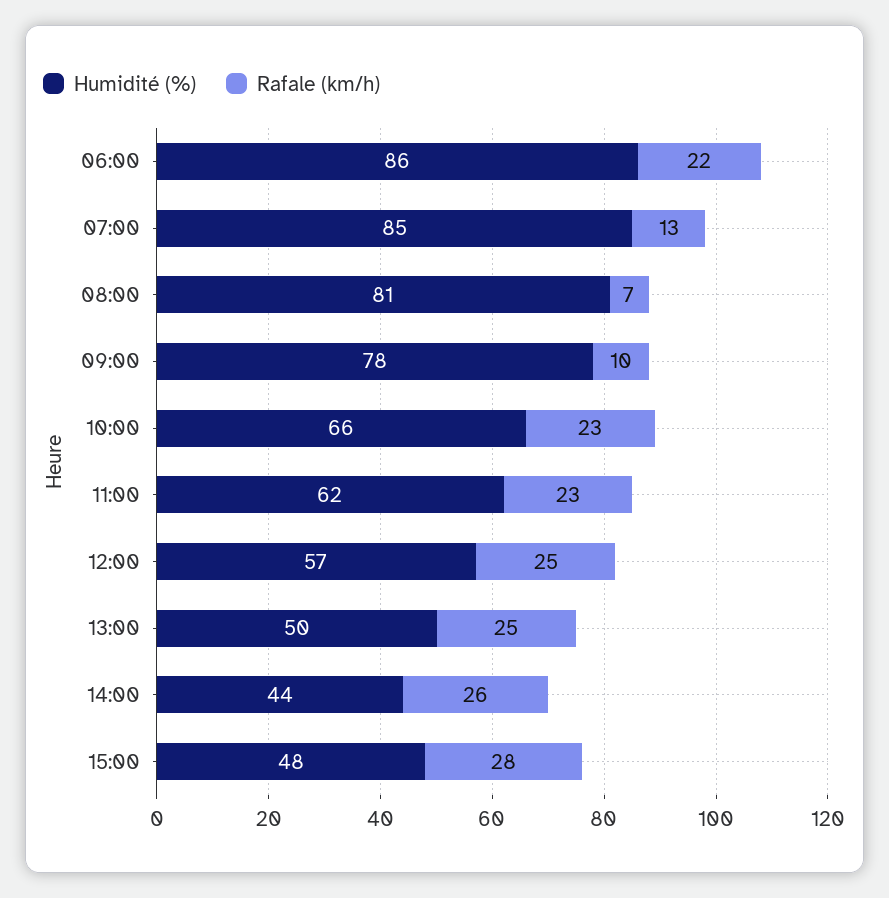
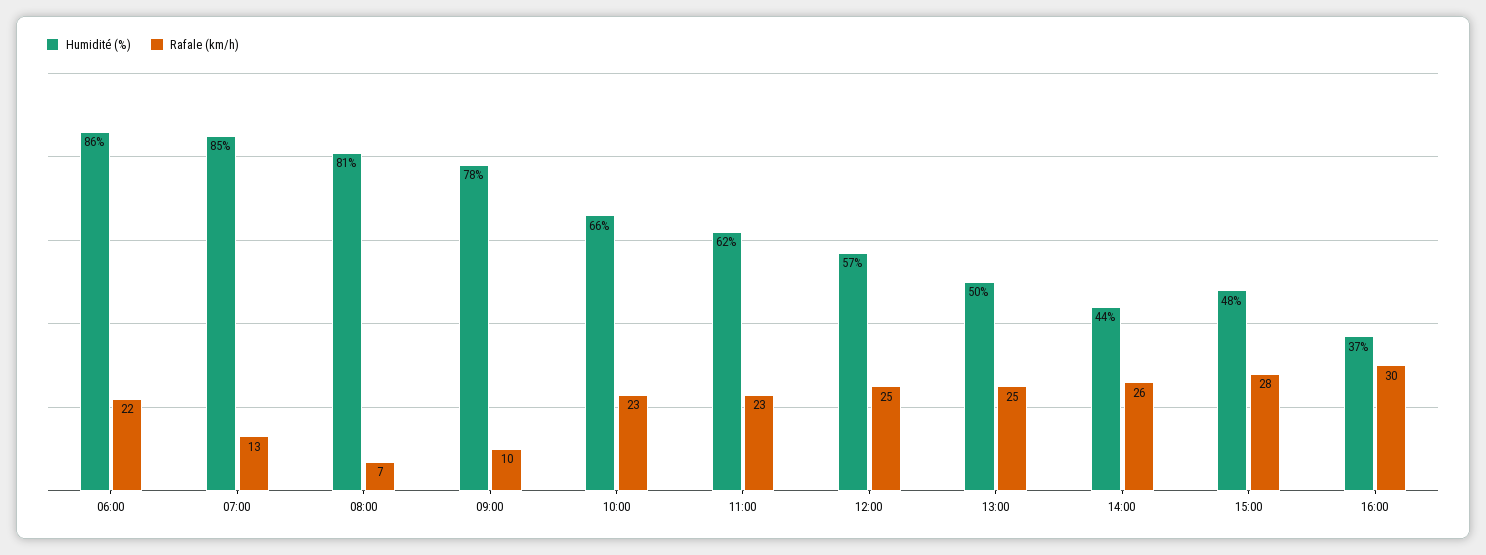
Humidité (%), 16:00: none -> 37
Rafale (km/h), 16:00: none -> 30

